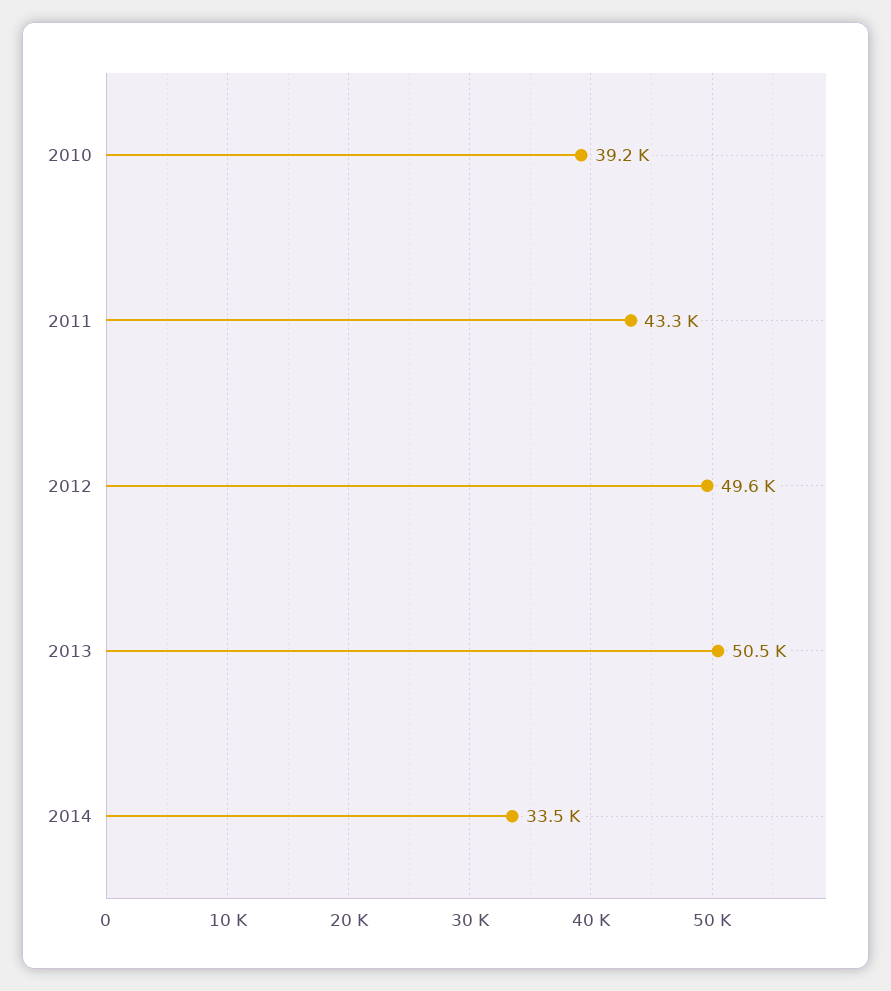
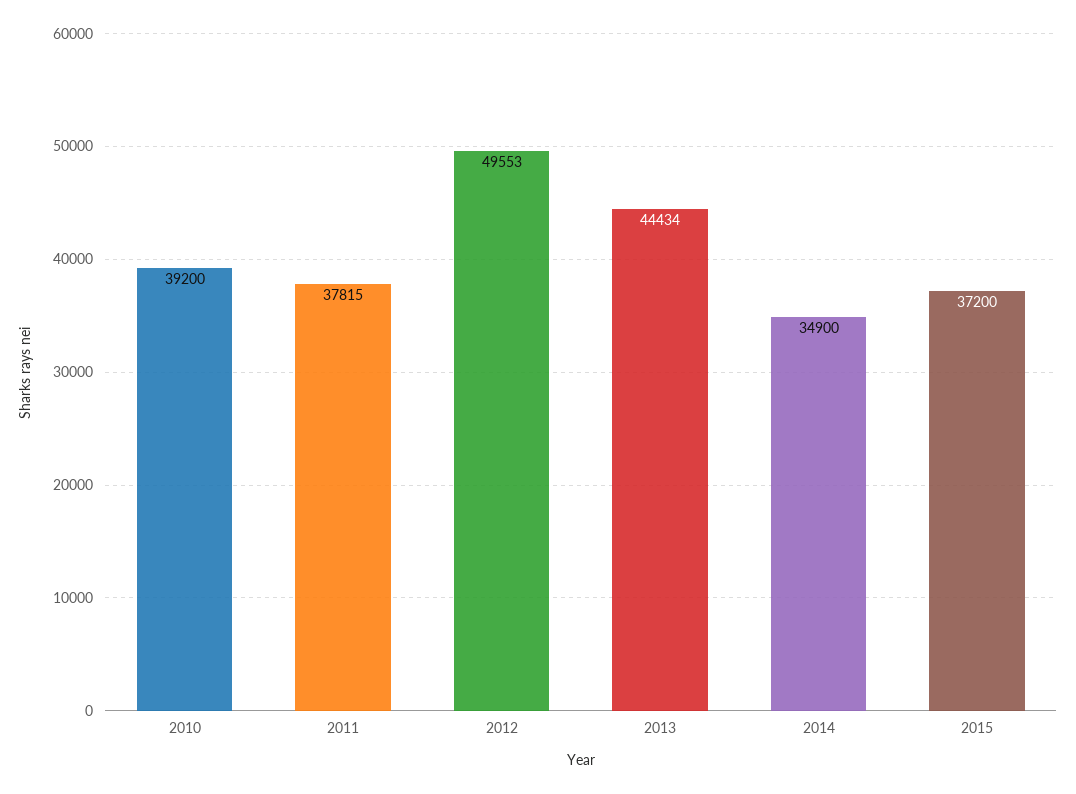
2011: 43300 -> 37815
2013: 50500 -> 44434
2014: 33500 -> 34900
2015: none -> 37200

